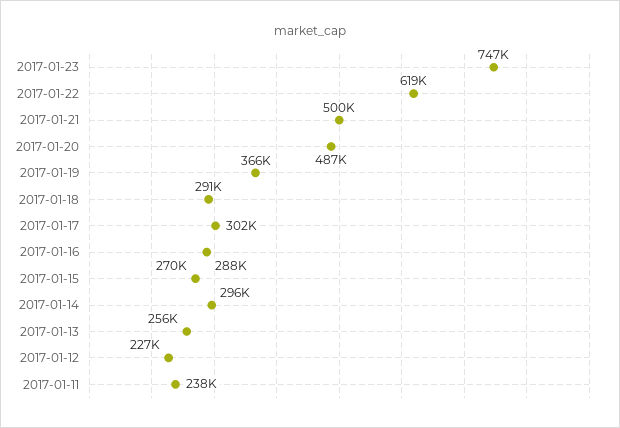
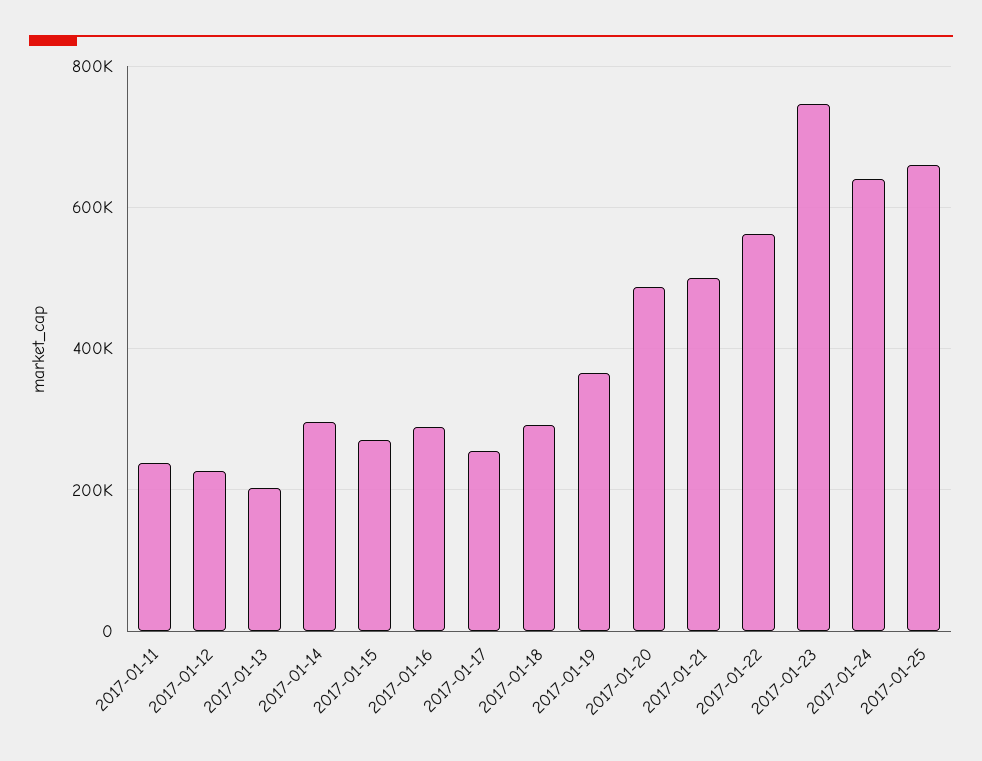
2017-01-22: 619000 -> 560000
2017-01-17: 302000 -> 260000
2017-01-13: 256000 -> 200000
2017-01-24: none -> 640000
2017-01-25: none -> 660000

